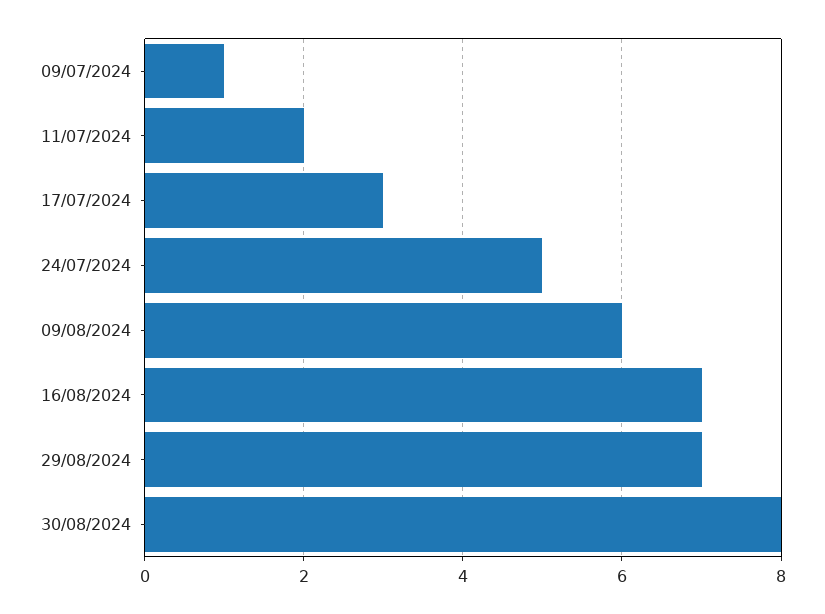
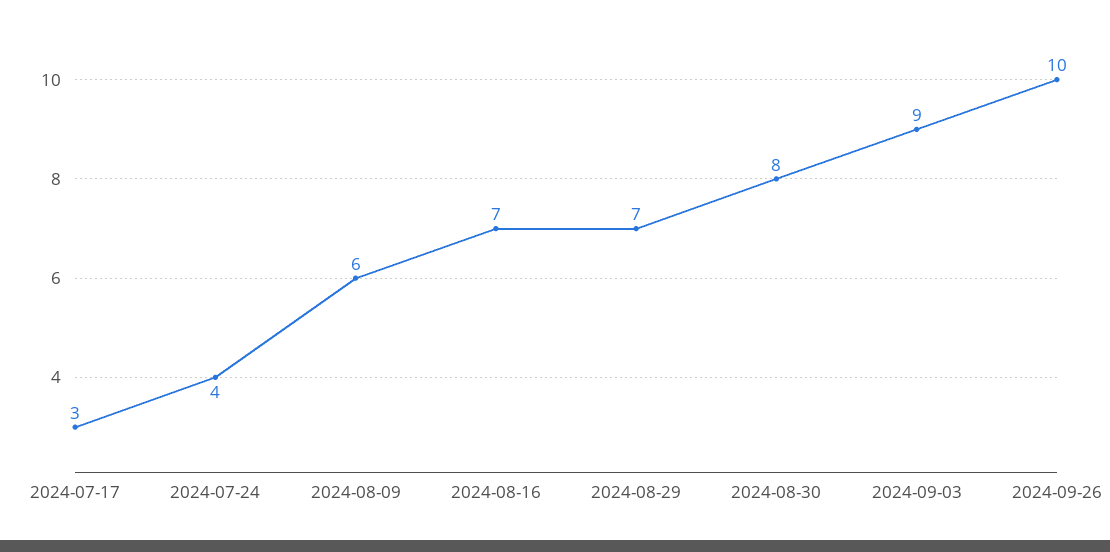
09/07/2024: 1 -> none
11/07/2024: 2 -> none
24/07/2024: 5 -> 4
2024-09-03: none -> 9
2024-09-26: none -> 10

